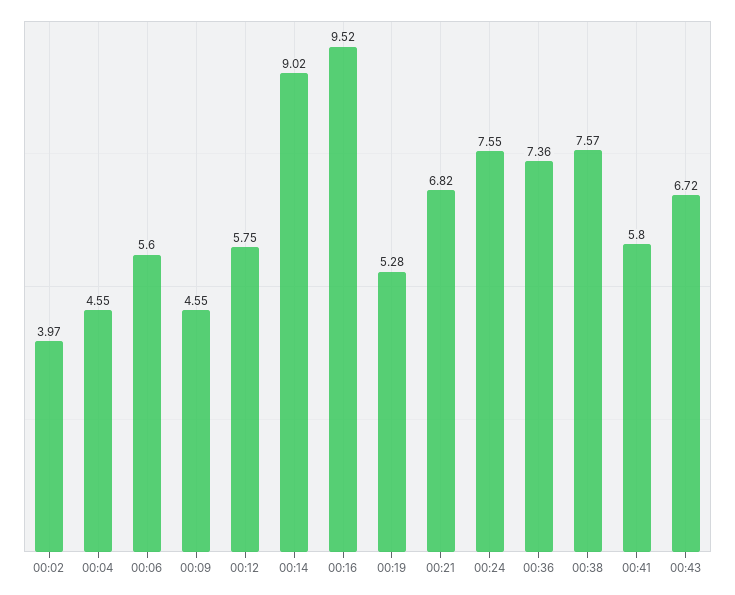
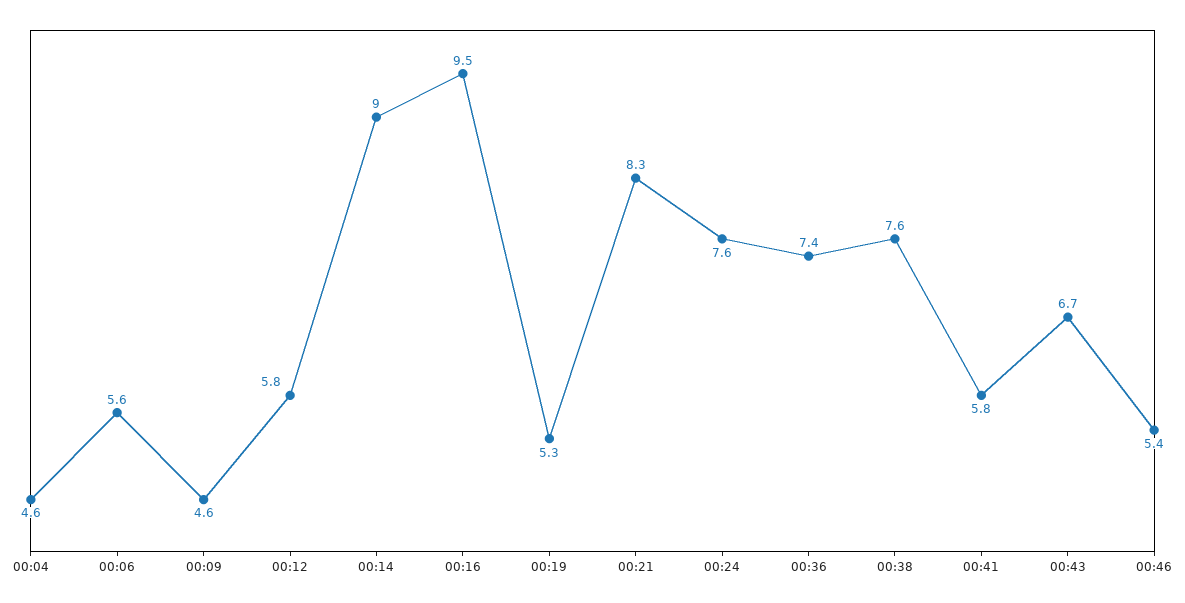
00:02: 3.97 -> none
00:21: 6.82 -> 8.3
00:46: none -> 5.4

